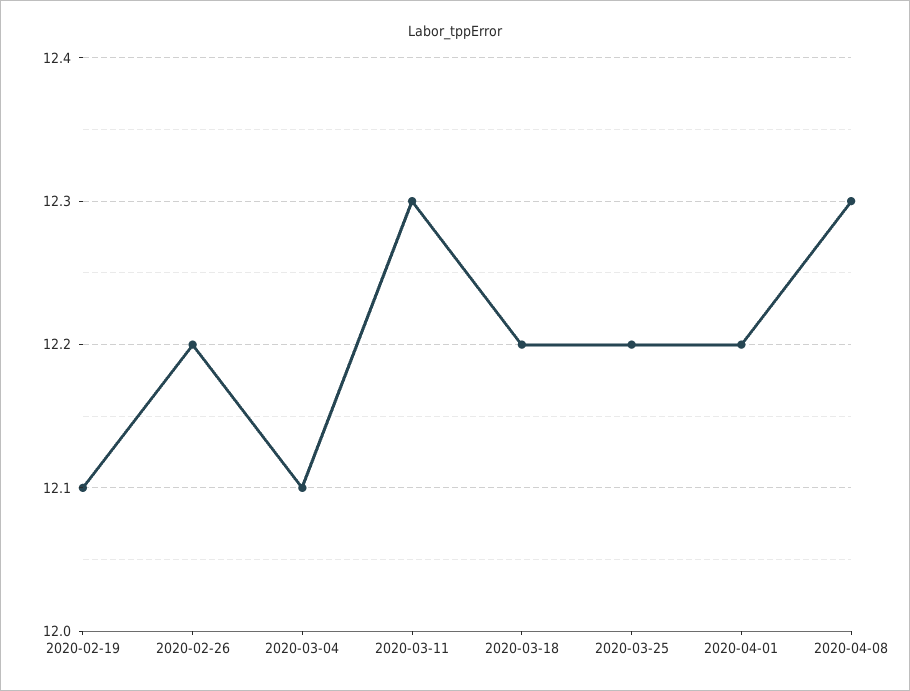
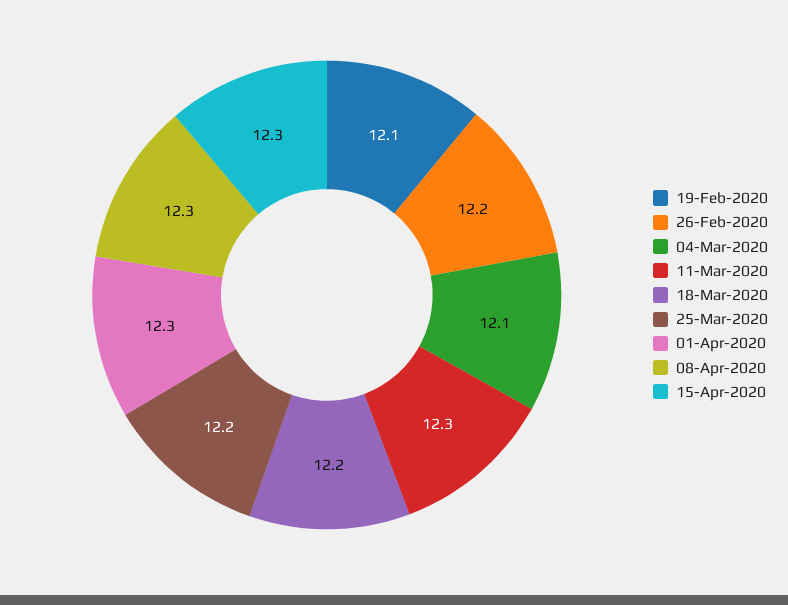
2020-04-01: 12.2 -> 12.3
15-Apr-2020: none -> 12.3

